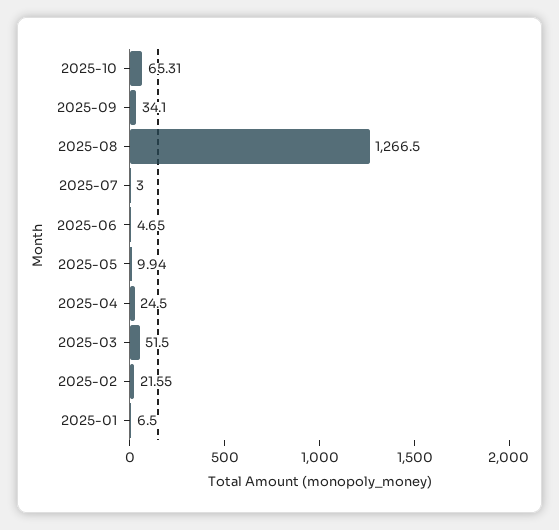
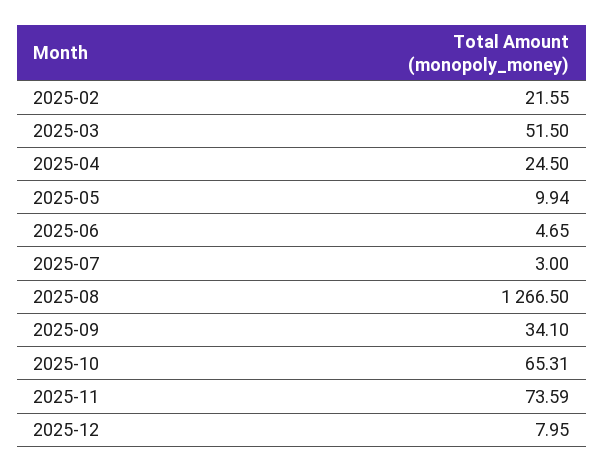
2025-01: 6.5 -> none
2025-11: none -> 73.59
2025-12: none -> 7.95

